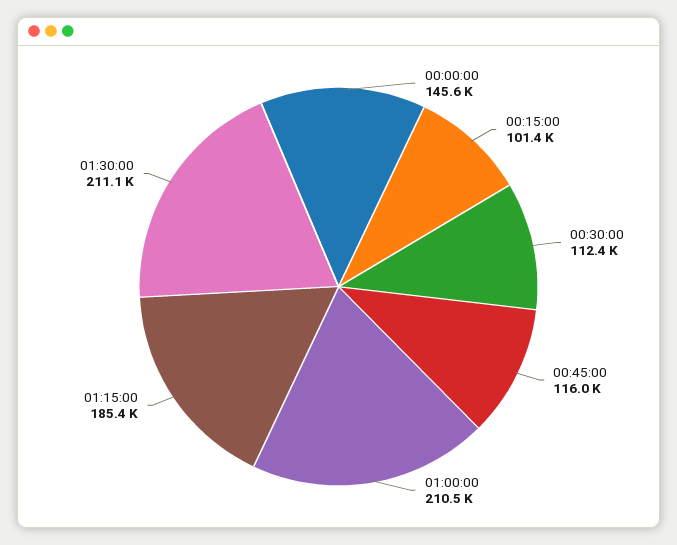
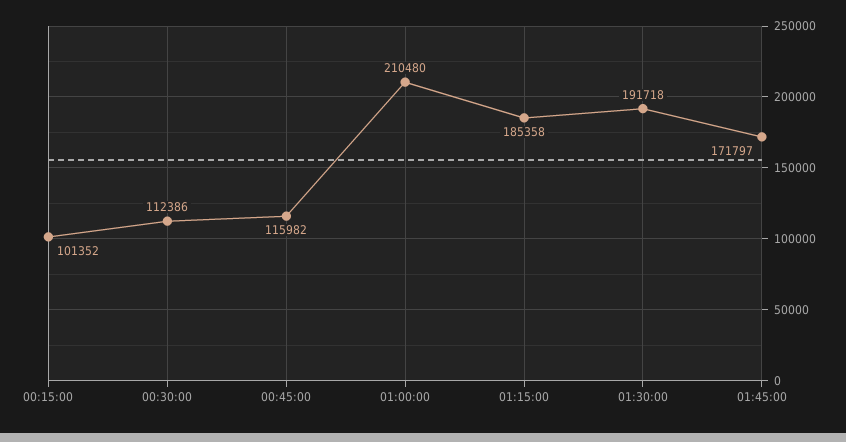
00:00:00: 145600 -> none
01:30:00: 211100 -> 191718
01:45:00: none -> 171797

